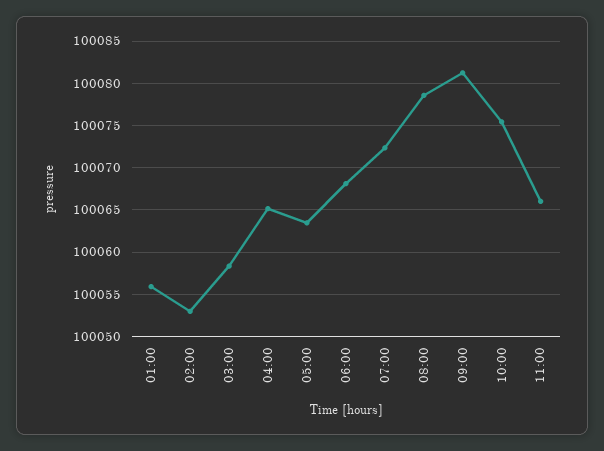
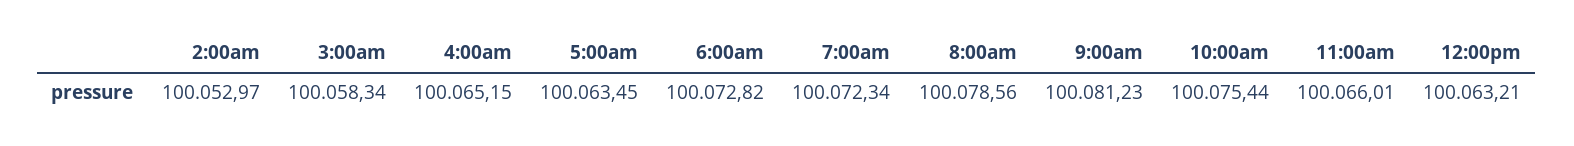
01:00: 100056 -> none
06:00: 100068 -> 100072.82
12:00pm: none -> 100063.21

